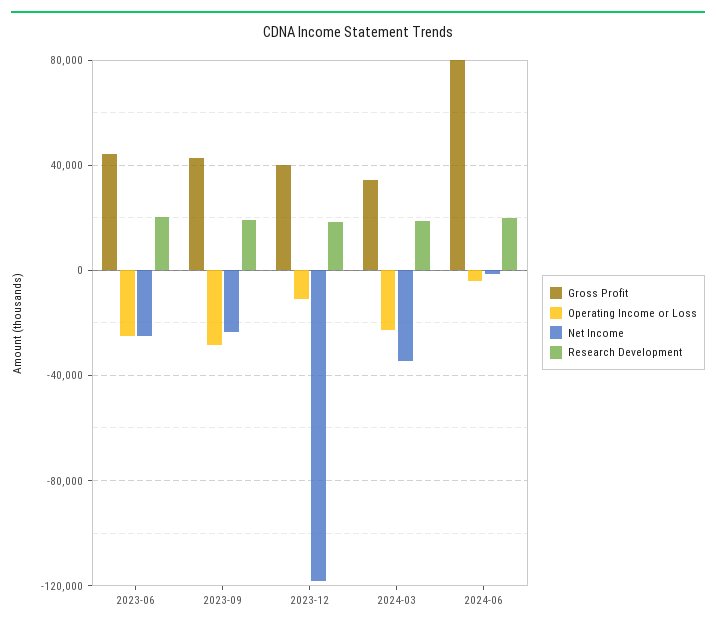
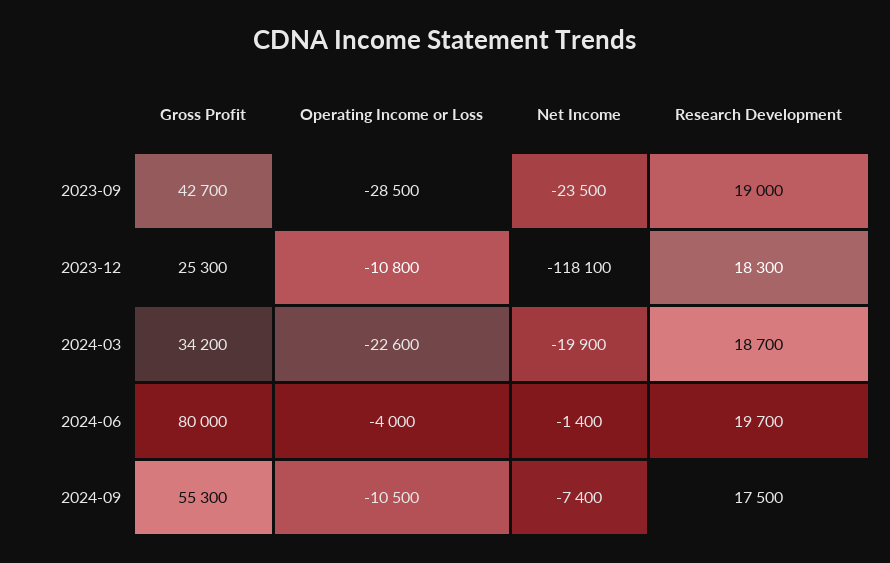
Gross Profit, 2023-06: 45000 -> none
Operating Income or Loss, 2023-06: -25000 -> none
Net Income, 2023-06: -25000 -> none
Research Development, 2023-06: 20000 -> none
Gross Profit, 2023-12: 40000 -> 25300
Net Income, 2024-03: -35000 -> -19900
Gross Profit, 2024-09: none -> 55300
Operating Income or Loss, 2024-09: none -> -10500
Net Income, 2024-09: none -> -7400
Research Development, 2024-09: none -> 17500

